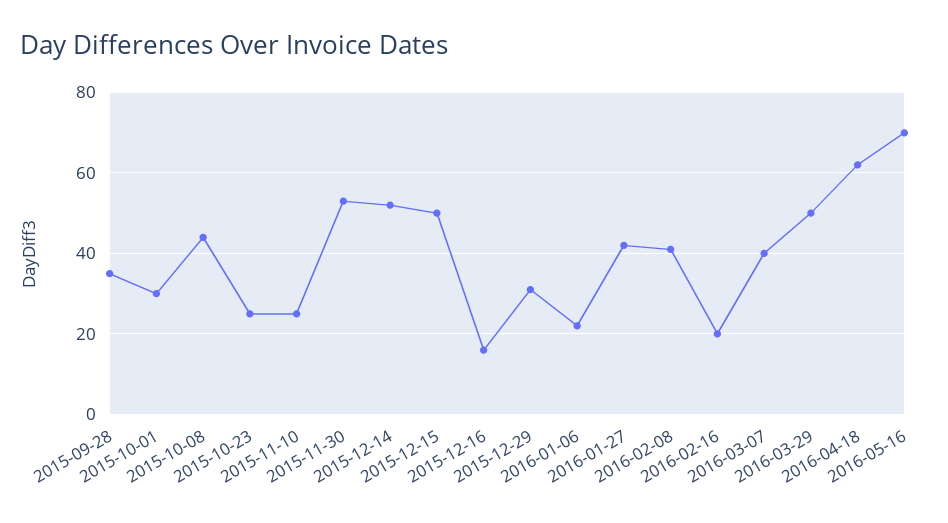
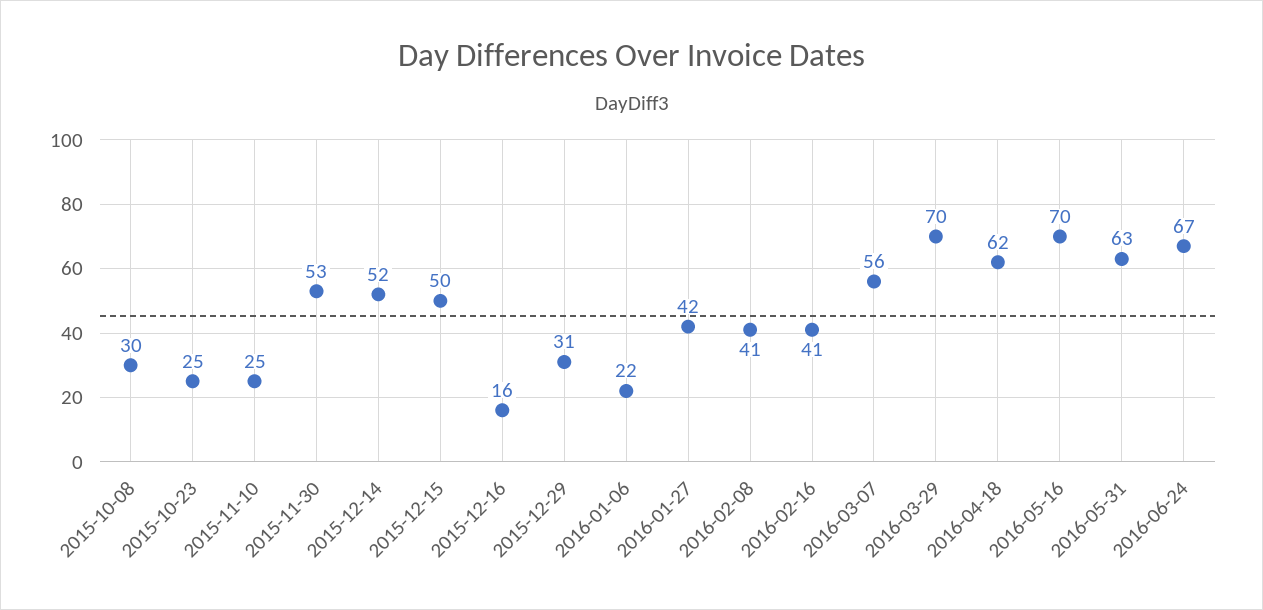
2015-09-28: 35 -> none
2015-10-01: 30 -> none
2015-10-08: 45 -> 30
2016-02-16: 20 -> 41
2016-03-07: 40 -> 56
2016-03-29: 50 -> 70
2016-05-31: none -> 63
2016-06-24: none -> 67

